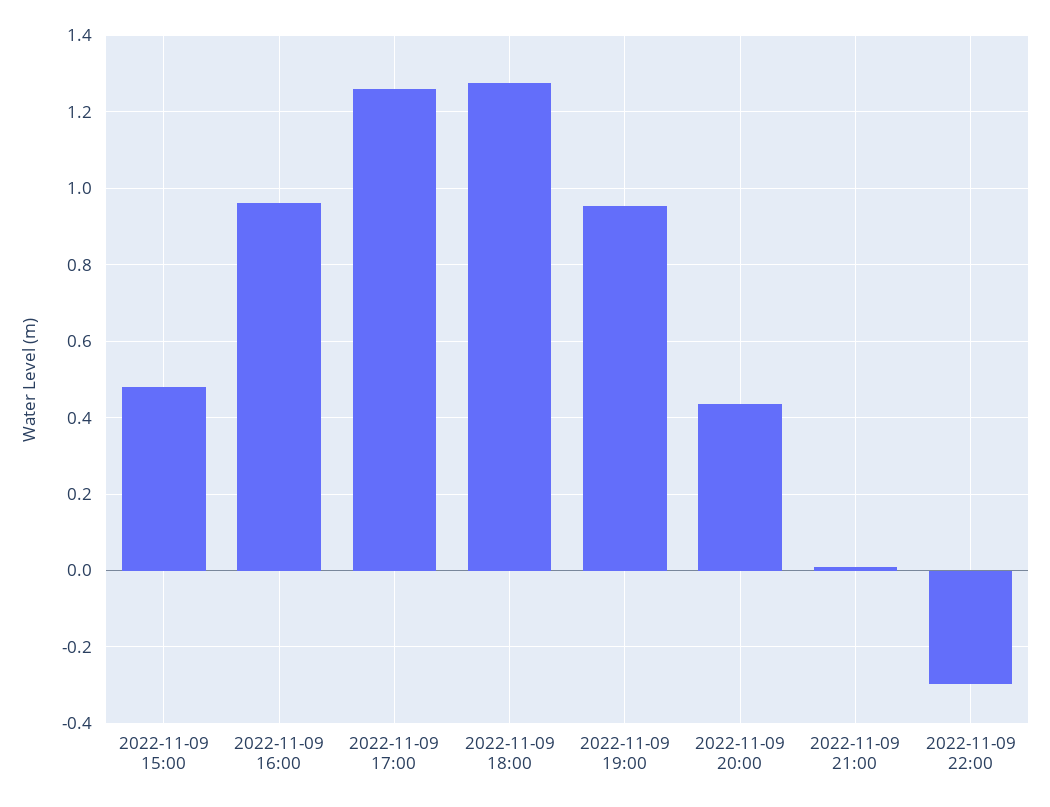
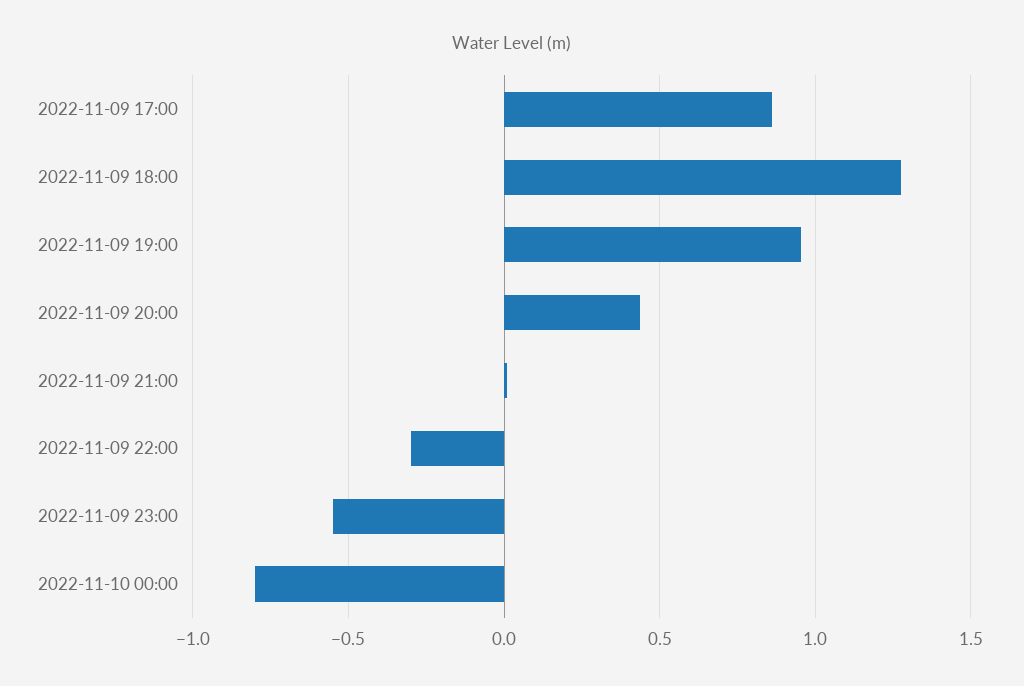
2022-11-09 15:00: 0.48 -> none
2022-11-09 16:00: 0.96 -> none
2022-11-09 17:00: 1.26 -> 0.85
2022-11-09 23:00: none -> -0.55
2022-11-10 00:00: none -> -0.8

